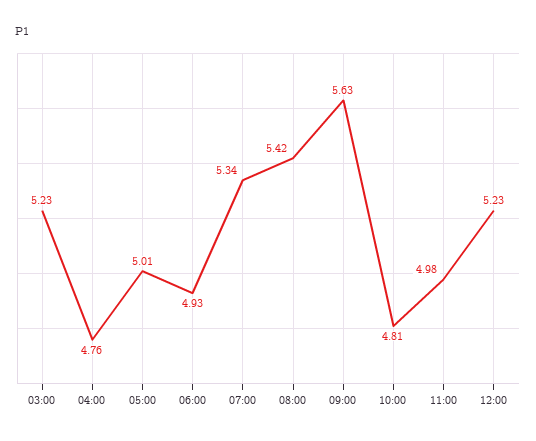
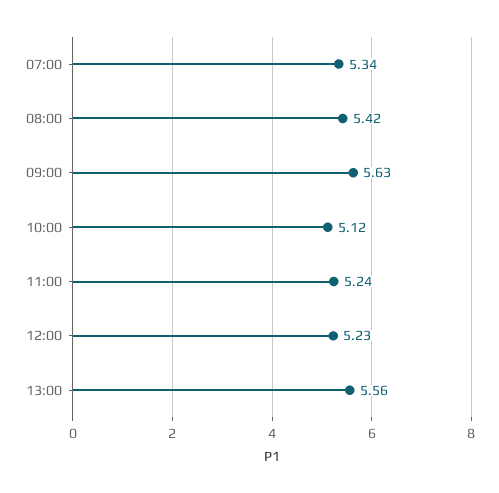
03:00: 5.23 -> none
04:00: 4.76 -> none
05:00: 5.01 -> none
06:00: 4.93 -> none
10:00: 4.81 -> 5.12
11:00: 4.98 -> 5.24
13:00: none -> 5.56

